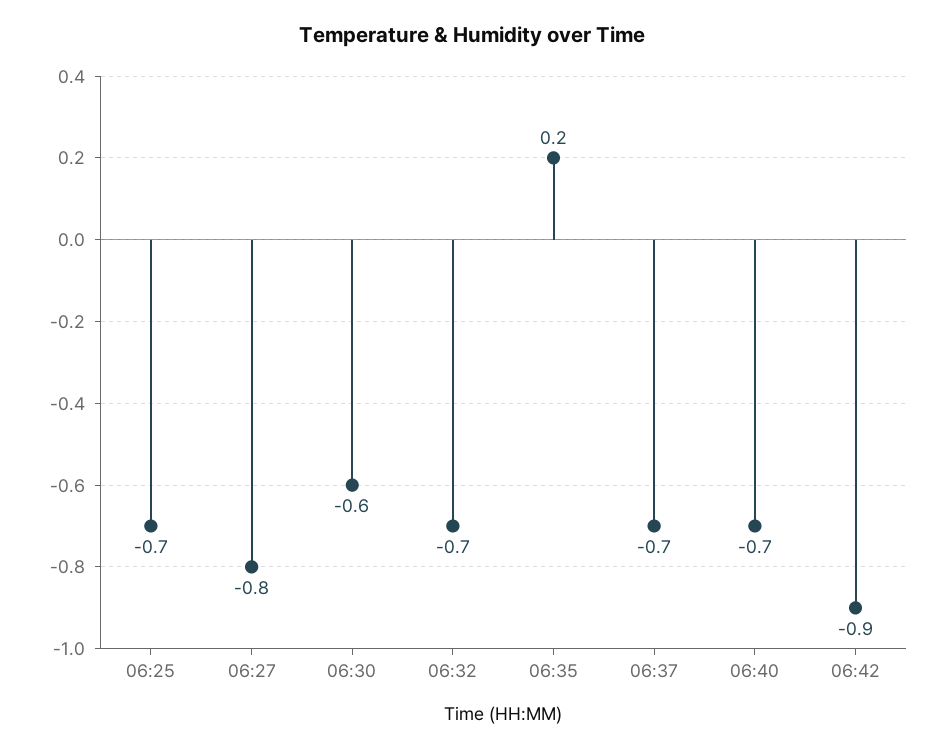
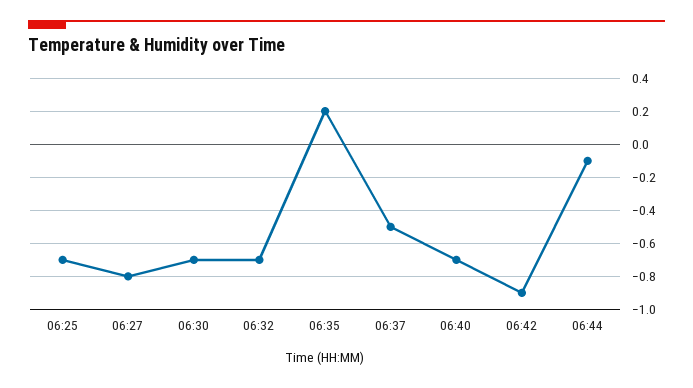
06:30: -0.6 -> -0.7
06:37: -0.7 -> -0.5
06:44: none -> -0.1

